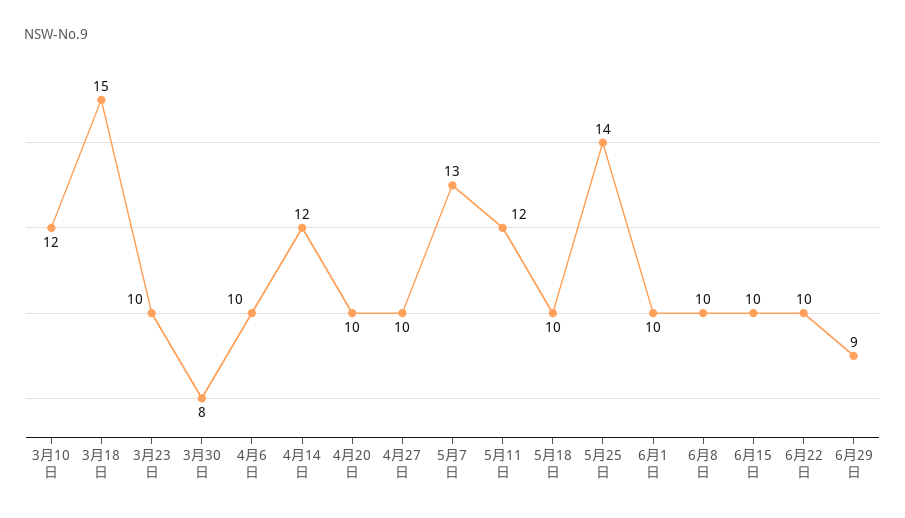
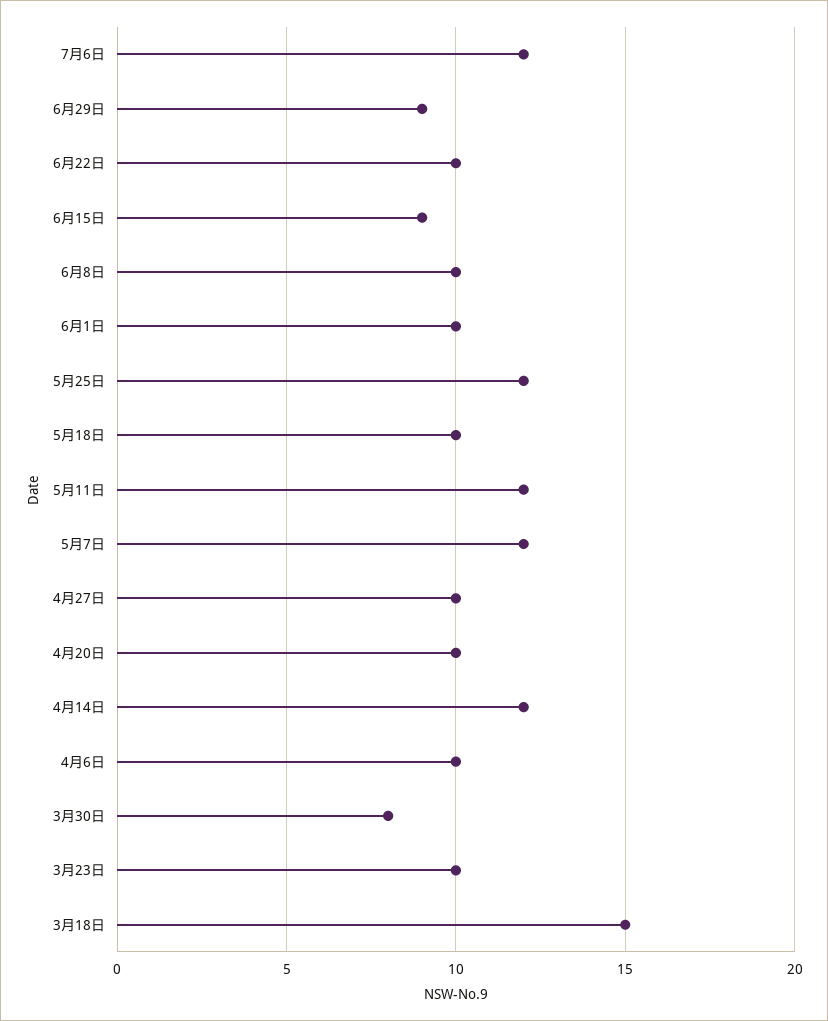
3月10日: 12 -> none
5月7日: 13 -> 12
5月25日: 14 -> 12
6月15日: 10 -> 9
7月6日: none -> 12

